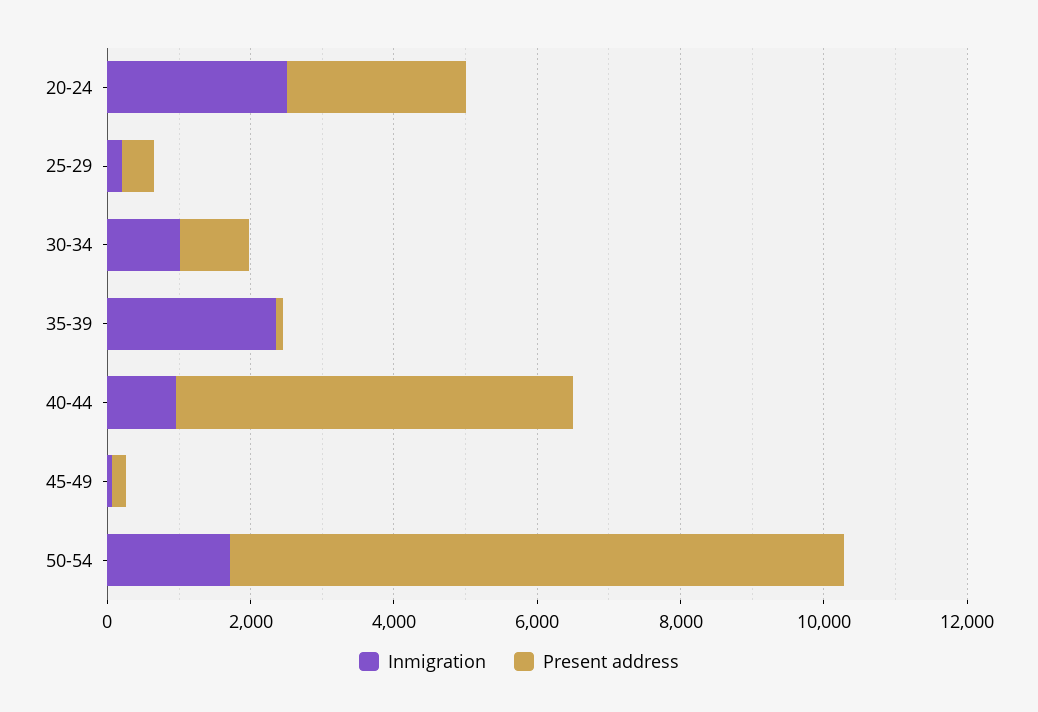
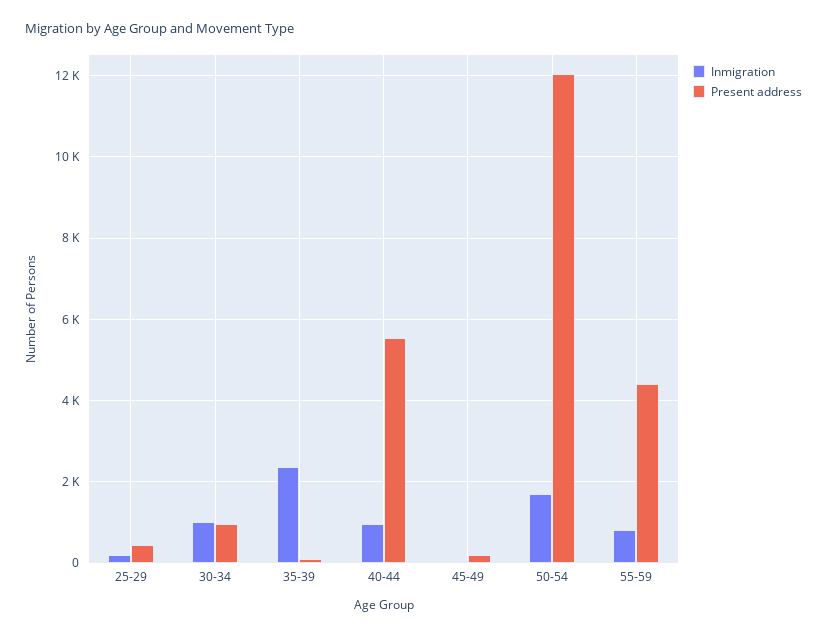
Inmigration, 20-24: 2500 -> none
Present address, 20-24: 2500 -> none
Present address, 50-54: 8500 -> 12000
Inmigration, 55-59: none -> 800
Present address, 55-59: none -> 4400

